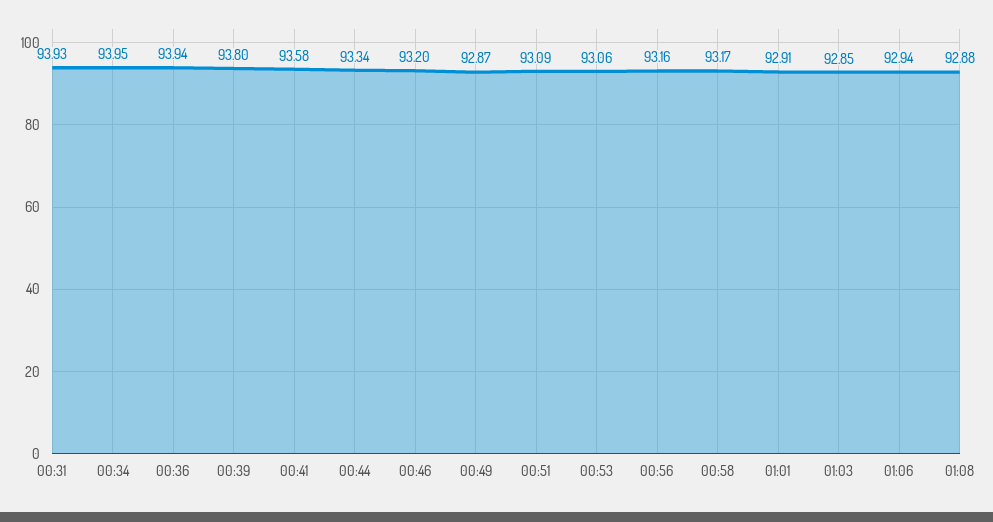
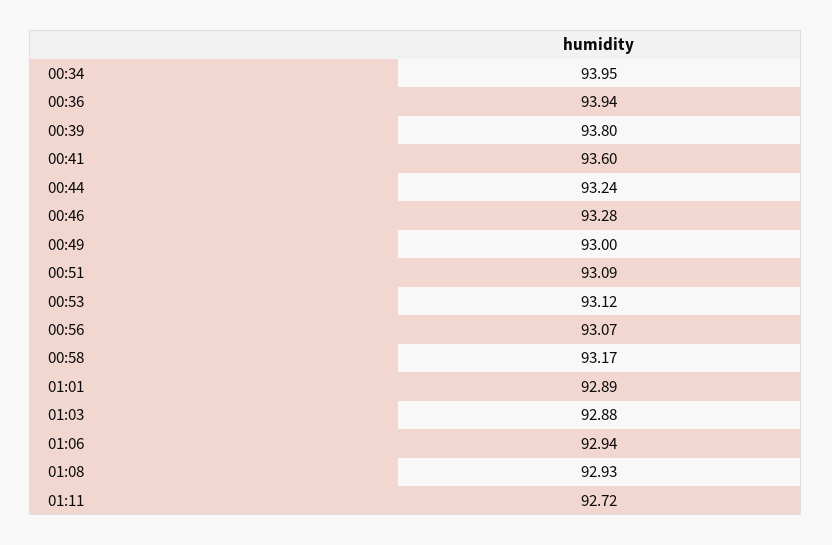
00:31: 93.93 -> none
00:41: 93.58 -> 93.6
00:44: 93.34 -> 93.24
00:46: 93.2 -> 93.28
00:49: 92.87 -> 93
00:53: 93.06 -> 93.12
00:56: 93.16 -> 93.07
01:01: 92.91 -> 92.89
01:03: 92.85 -> 92.88
01:08: 92.88 -> 92.93
01:11: none -> 92.72

